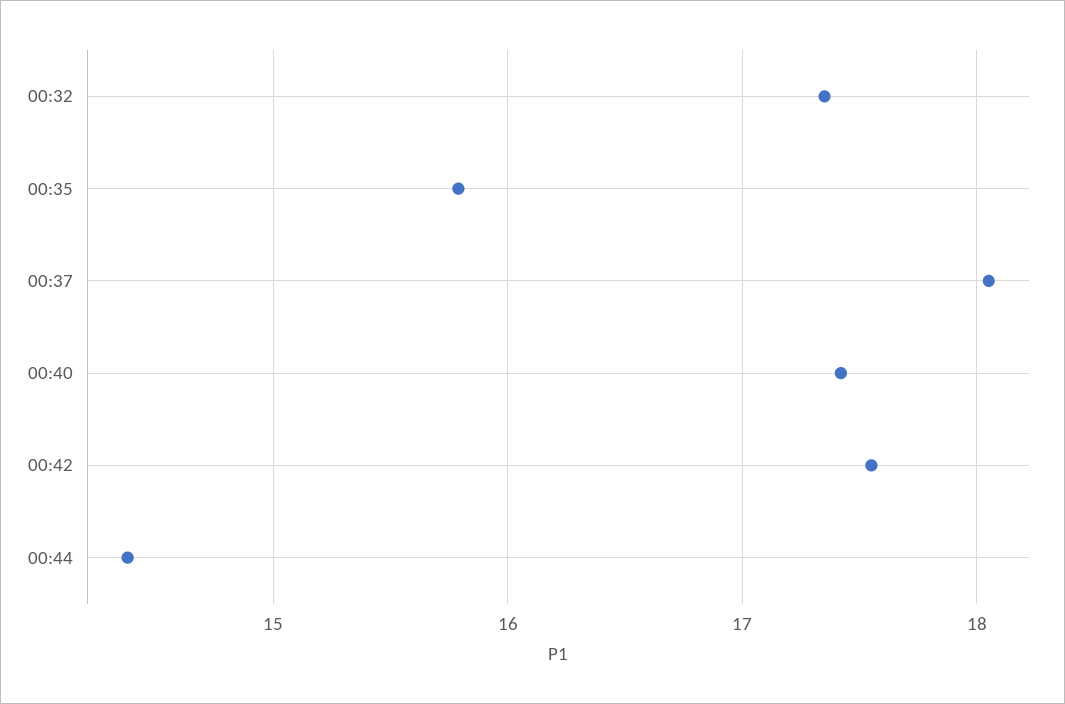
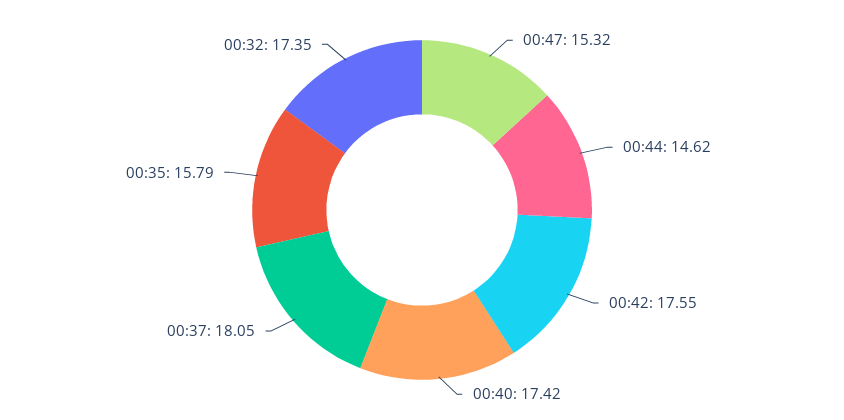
00:44: 14.4 -> 14.62
00:47: none -> 15.32

